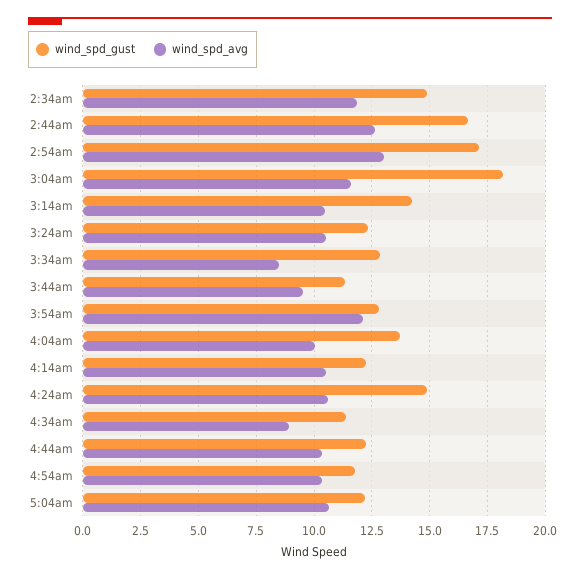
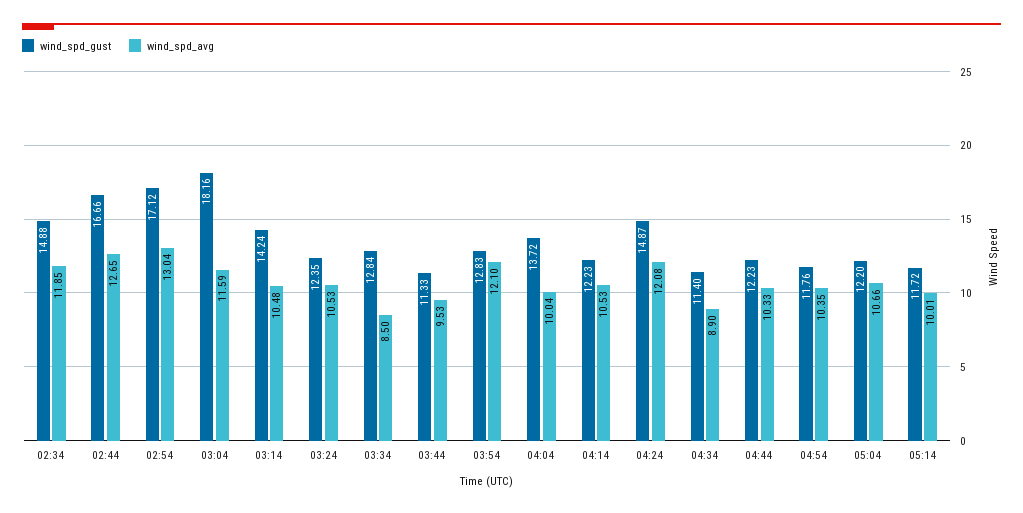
wind_spd_avg, 4:24am: 10.5 -> 12.08
wind_spd_gust, 05:14: none -> 11.72
wind_spd_avg, 05:14: none -> 10.01

